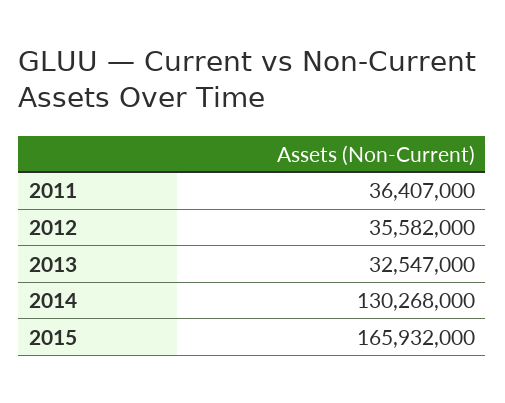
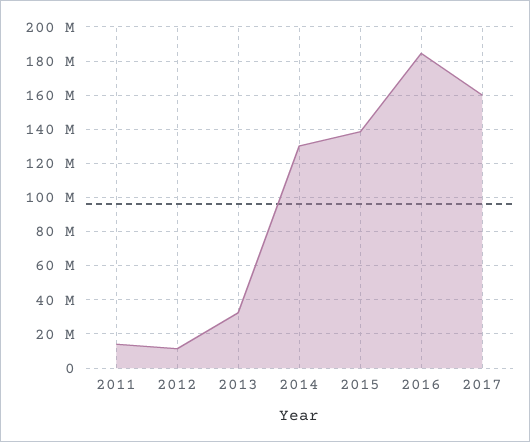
2011: 36407000 -> 15000000
2012: 35582000 -> 10000000
2015: 165932000 -> 140000000
2016: none -> 185000000
2017: none -> 160000000

